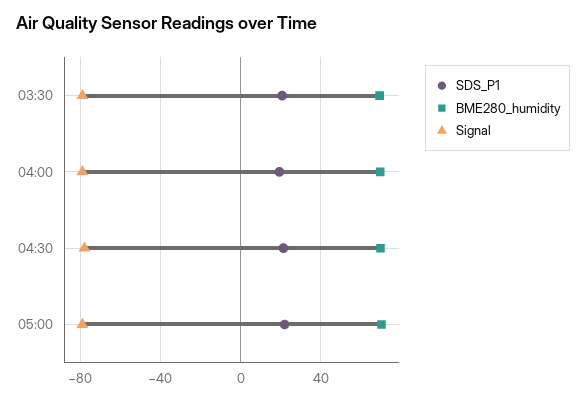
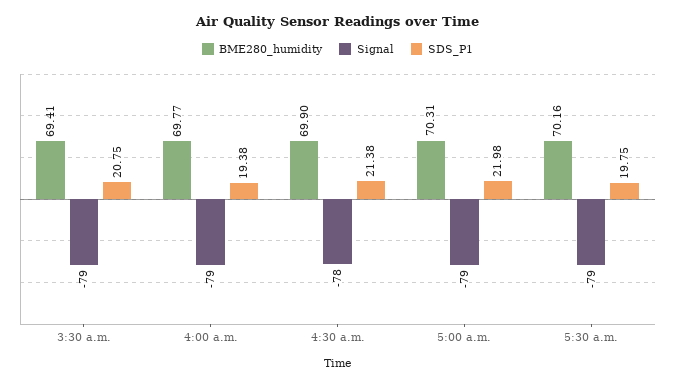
BME280_humidity, 5:30 a.m.: none -> 70.16
Signal, 5:30 a.m.: none -> -79
SDS_P1, 5:30 a.m.: none -> 19.75

